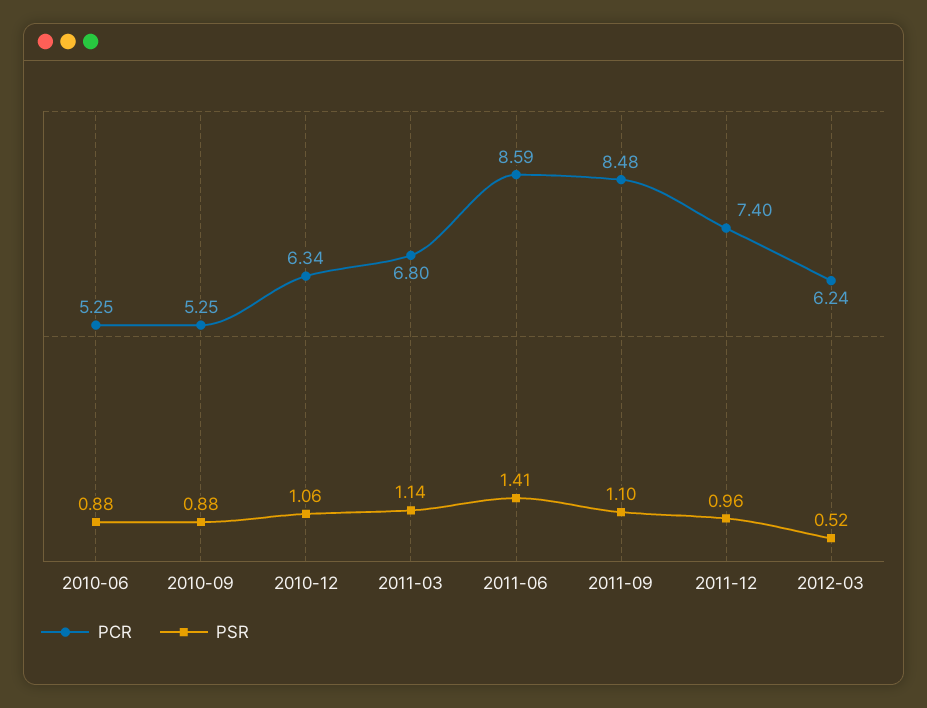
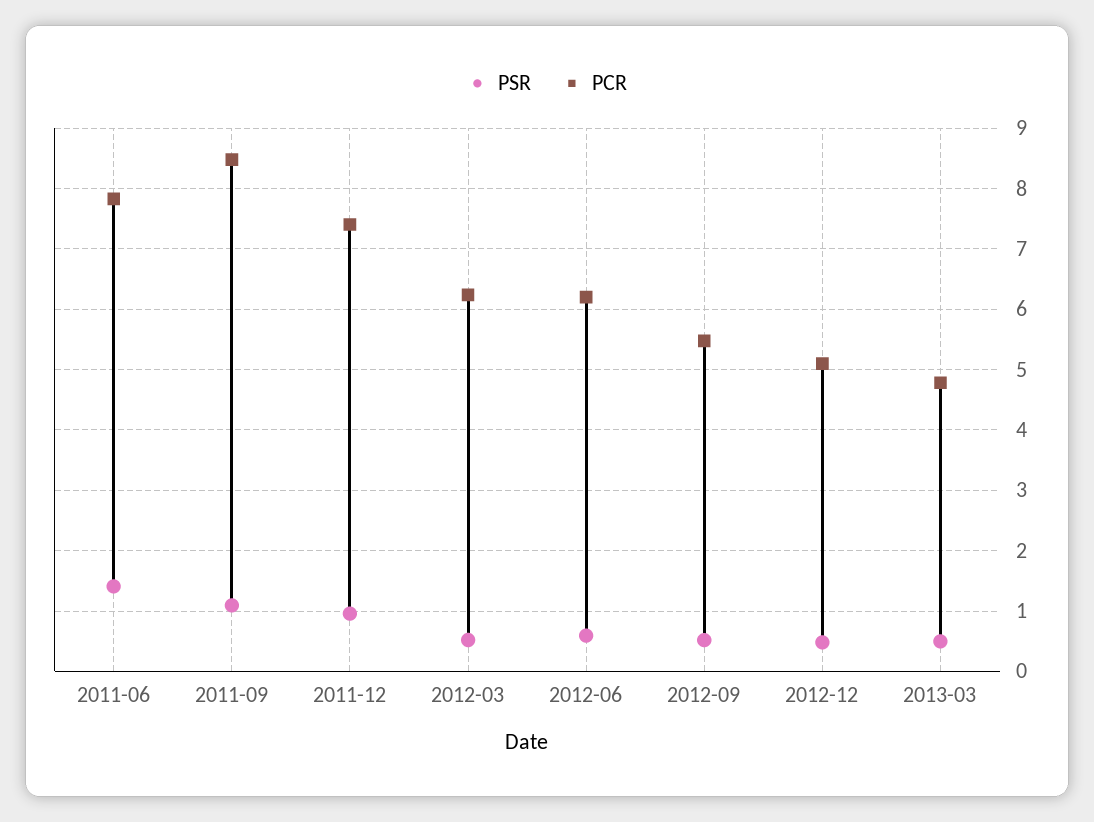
PCR, 2010-06: 5.25 -> none
PSR, 2010-06: 0.88 -> none
PCR, 2010-09: 5.25 -> none
PSR, 2010-09: 0.88 -> none
PCR, 2010-12: 6.34 -> none
PSR, 2010-12: 1.06 -> none
PCR, 2011-03: 6.8 -> none
PSR, 2011-03: 1.14 -> none
PCR, 2011-06: 8.59 -> 7.8
PSR, 2012-06: none -> 0.6
PCR, 2012-06: none -> 6.2
PSR, 2012-09: none -> 0.5
PCR, 2012-09: none -> 5.5
PSR, 2012-12: none -> 0.5
PCR, 2012-12: none -> 5.1
PSR, 2013-03: none -> 0.5
PCR, 2013-03: none -> 4.8

